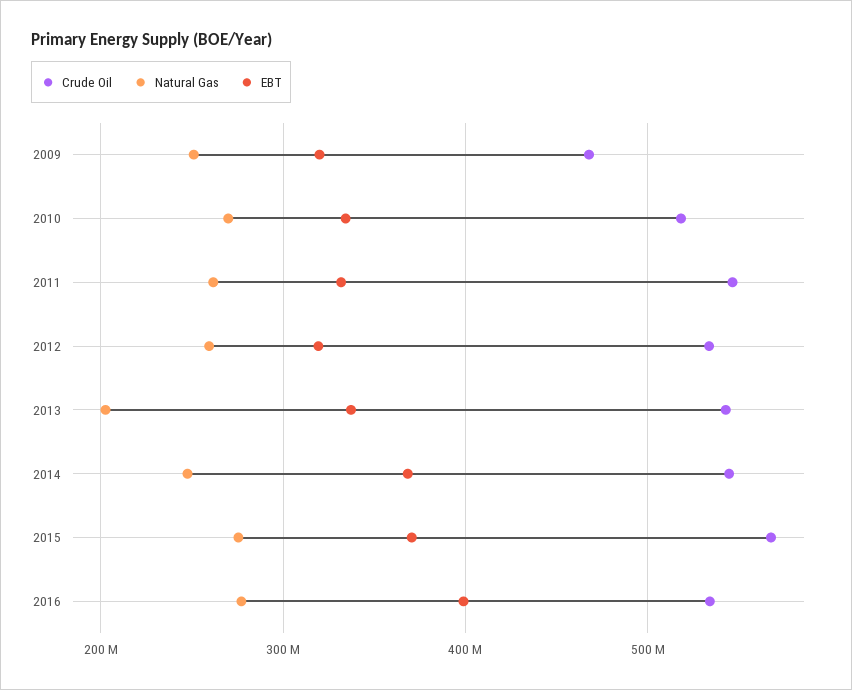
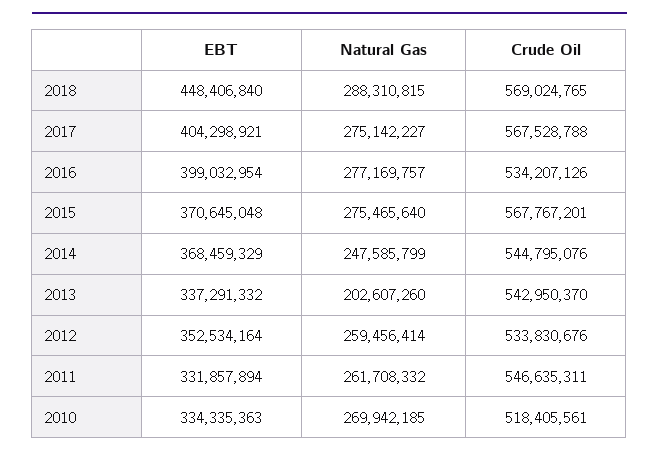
Crude Oil, 2009: 470000000 -> none
Natural Gas, 2009: 250000000 -> none
EBT, 2009: 320000000 -> none
EBT, 2012: 320000000 -> 352534164
EBT, 2018: none -> 448406840
Natural Gas, 2018: none -> 288310815
Crude Oil, 2018: none -> 569024765
EBT, 2017: none -> 404298921
Natural Gas, 2017: none -> 275142227
Crude Oil, 2017: none -> 567528788

